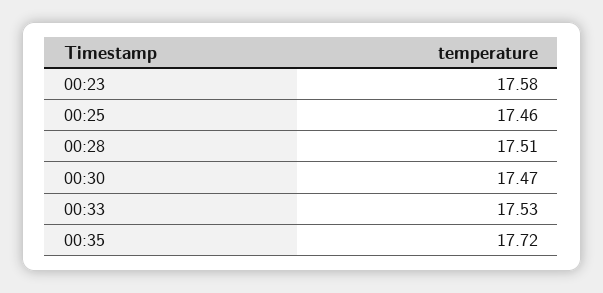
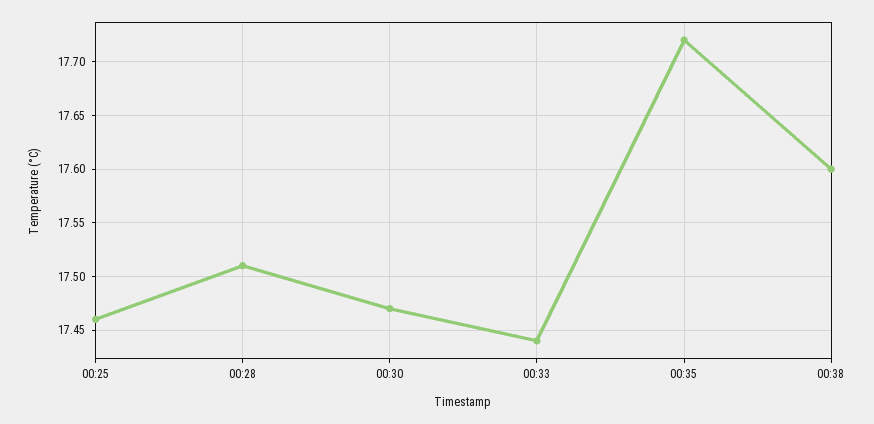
00:23: 17.58 -> none
00:33: 17.53 -> 17.44
00:38: none -> 17.6

